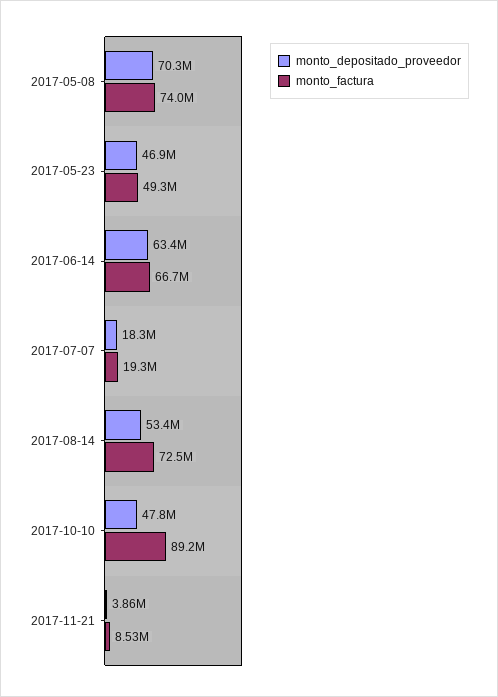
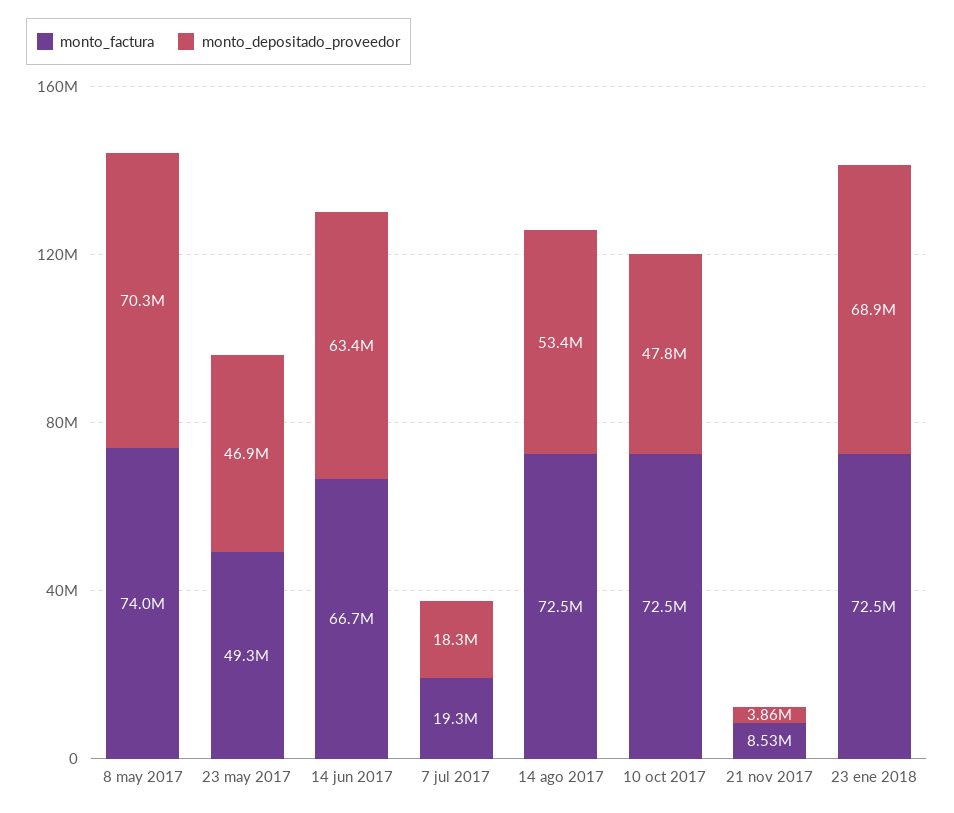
monto_factura, 2017-10-10: 89200000 -> 72500000
monto_factura, 23 ene 2018: none -> 72500000
monto_depositado_proveedor, 23 ene 2018: none -> 68900000

